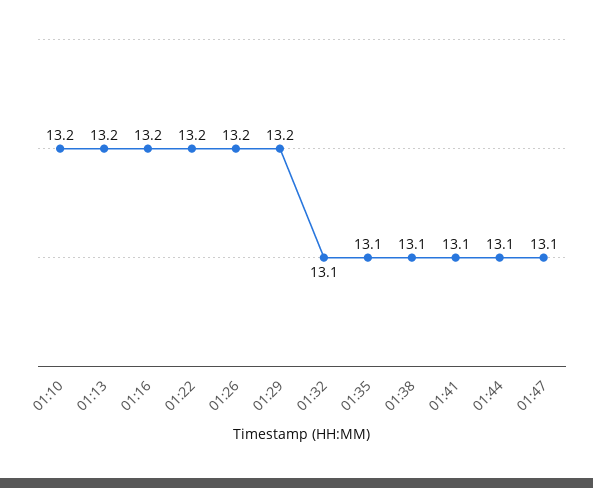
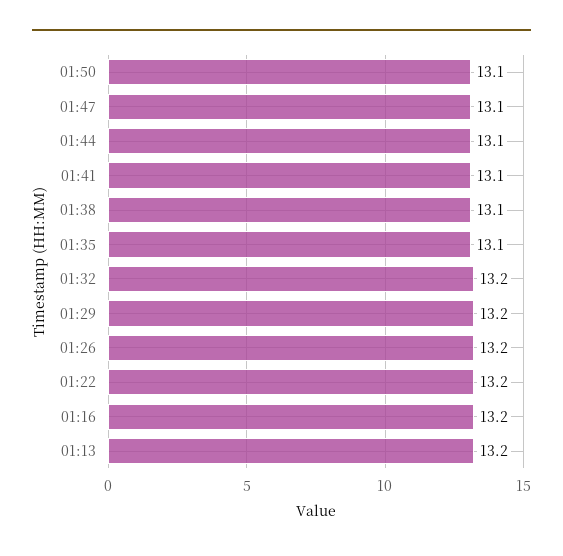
01:10: 13.2 -> none
01:32: 13.1 -> 13.2
01:50: none -> 13.1

